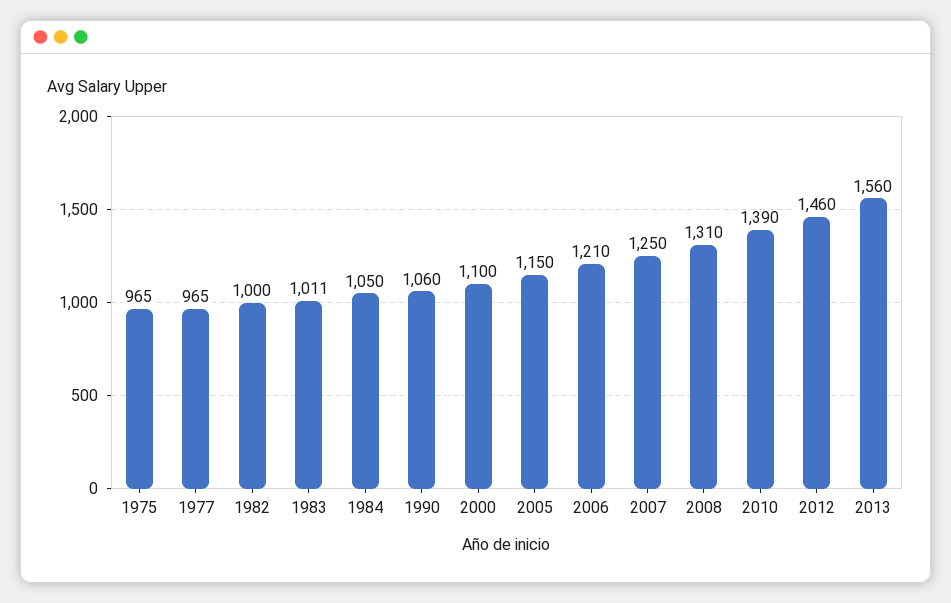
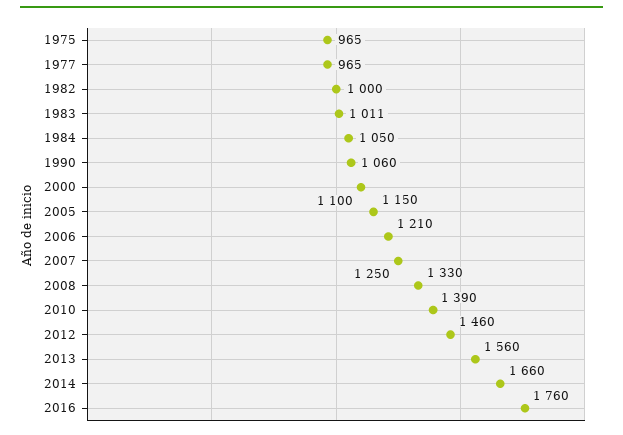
2008: 1310 -> 1330
2014: none -> 1660
2016: none -> 1760

